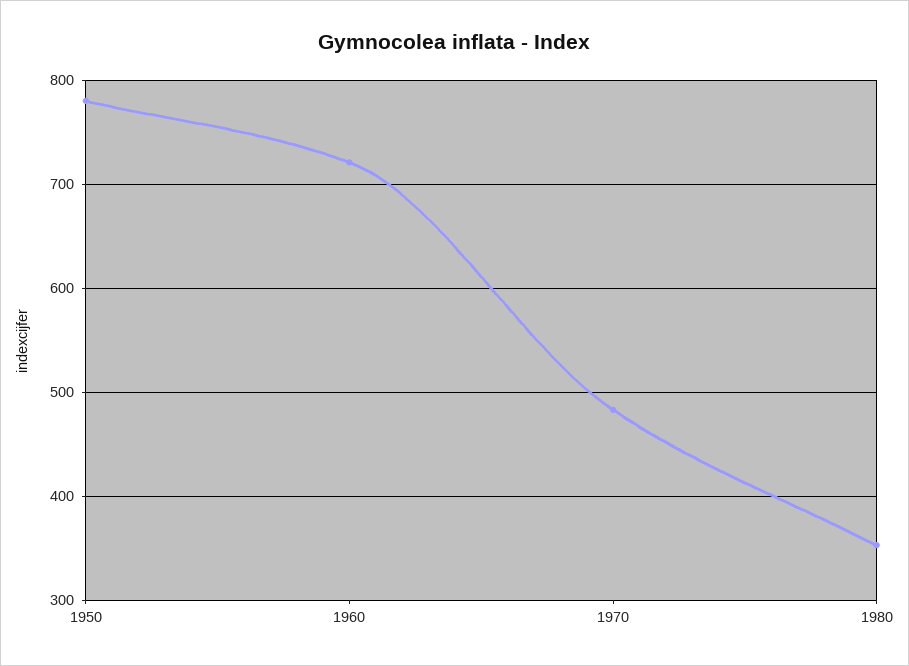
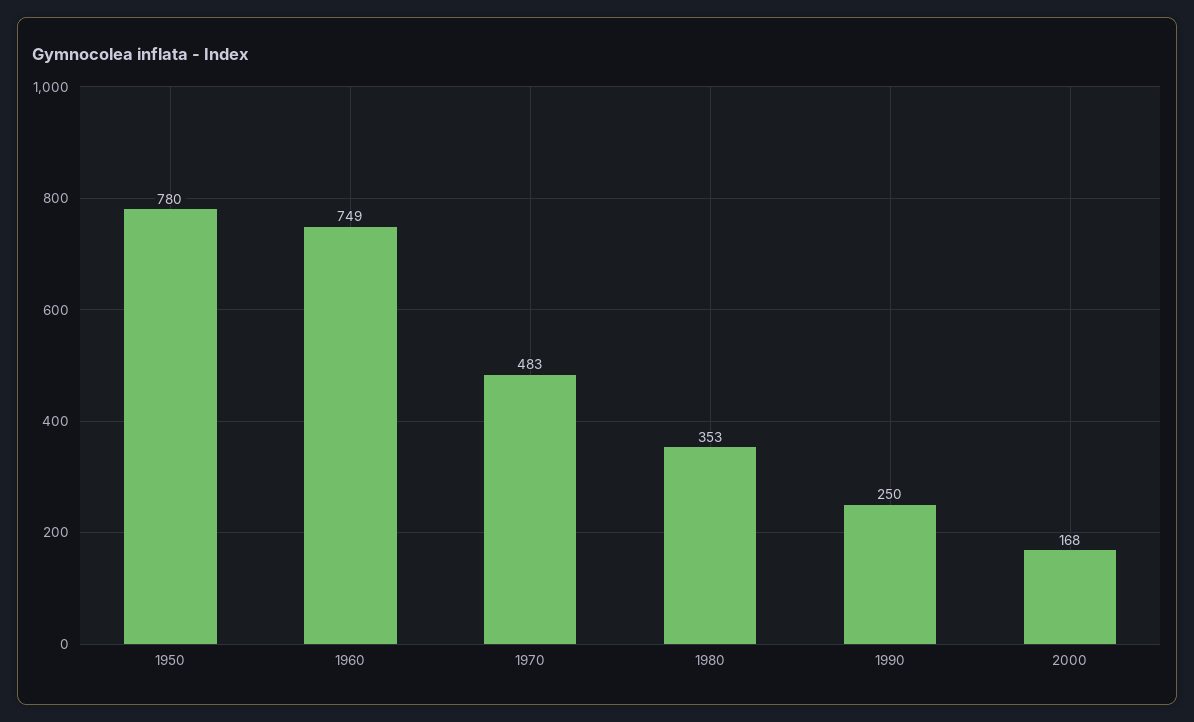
1960: 720 -> 749
1990: none -> 250
2000: none -> 168

